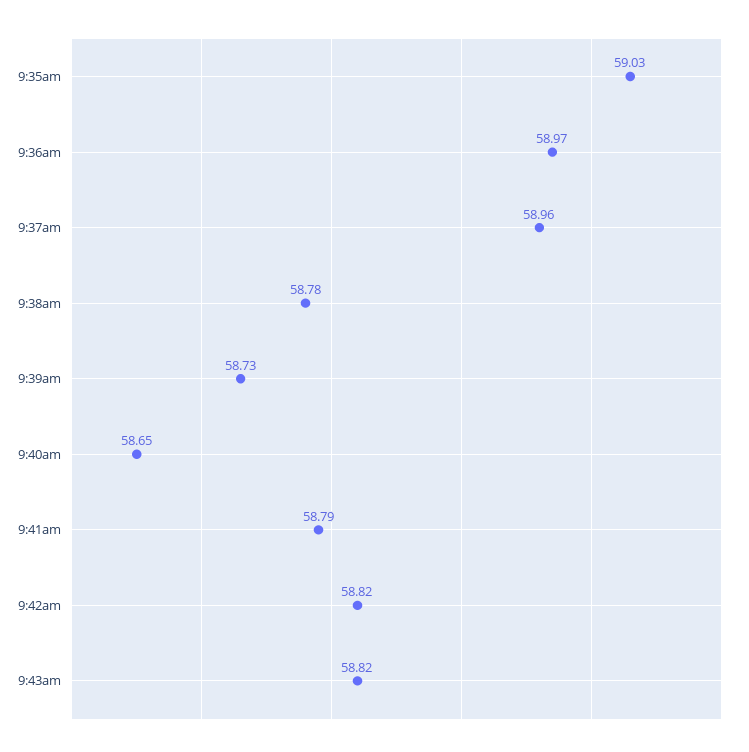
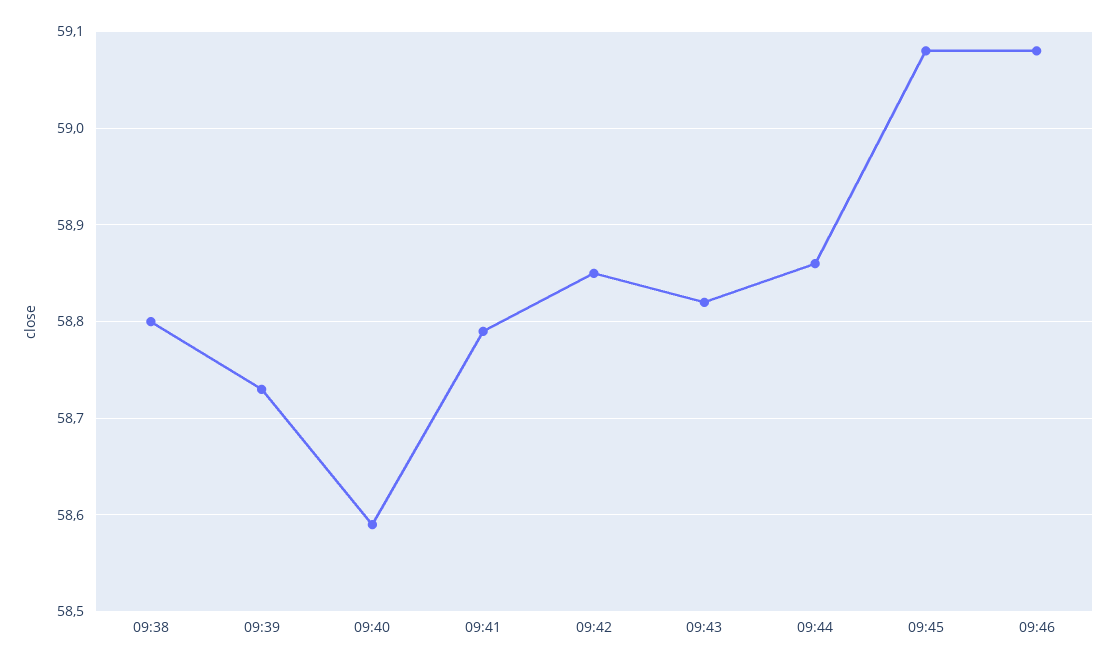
9:35am: 59.03 -> none
9:36am: 58.97 -> none
9:37am: 58.96 -> none
9:38am: 58.78 -> 58.8
9:40am: 58.65 -> 58.59
9:42am: 58.82 -> 58.85
09:44: none -> 58.86
09:45: none -> 59.08
09:46: none -> 59.08

